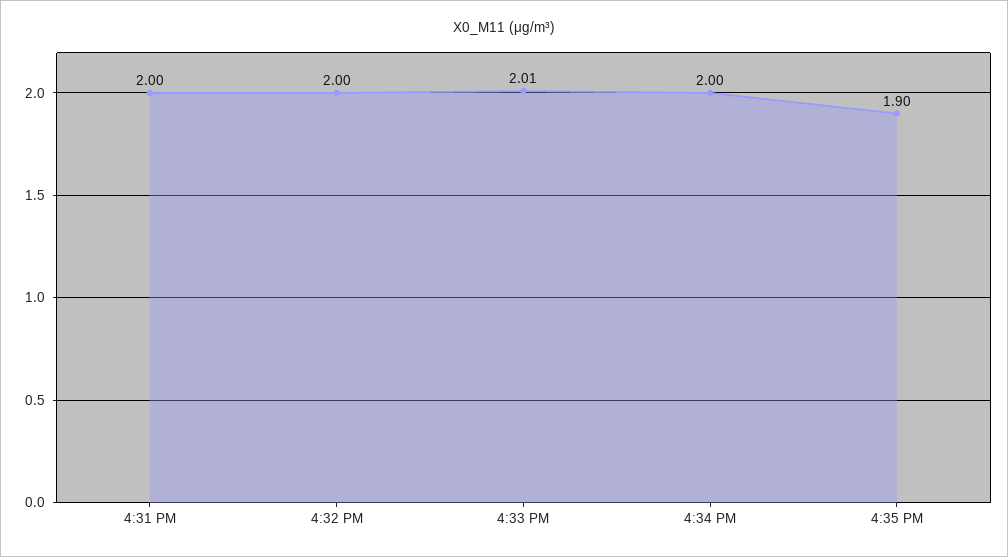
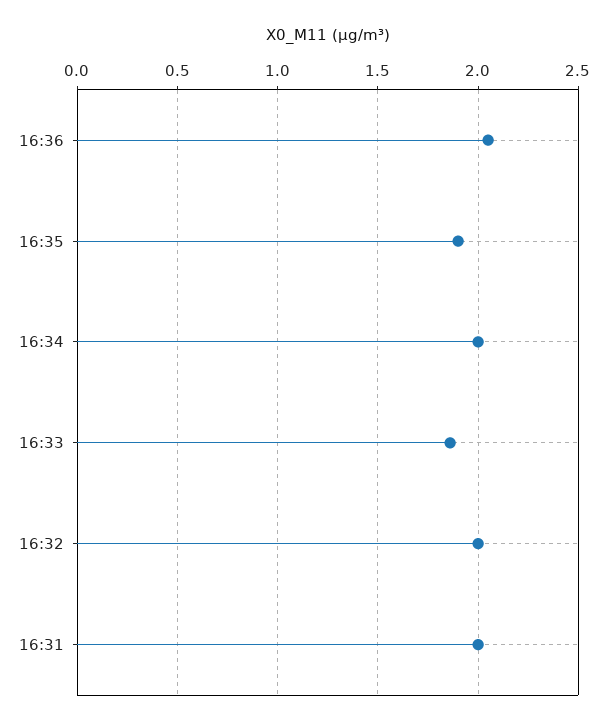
4:33 PM: 2.01 -> 1.85
16:36: none -> 2.05

